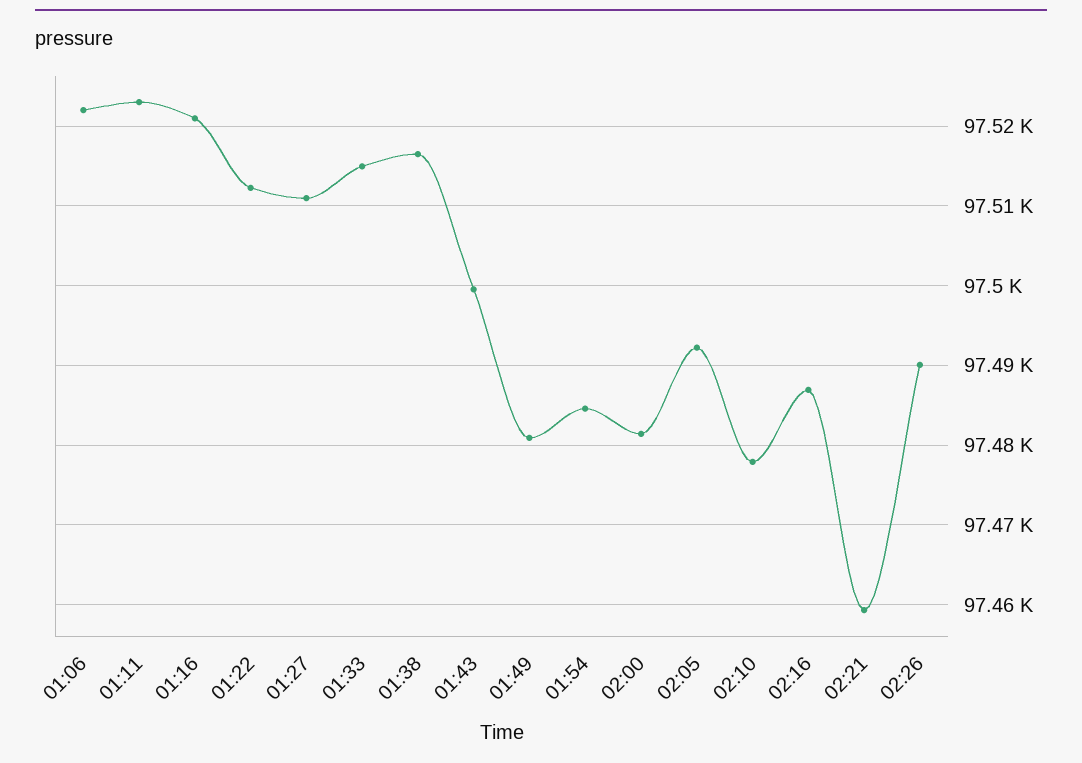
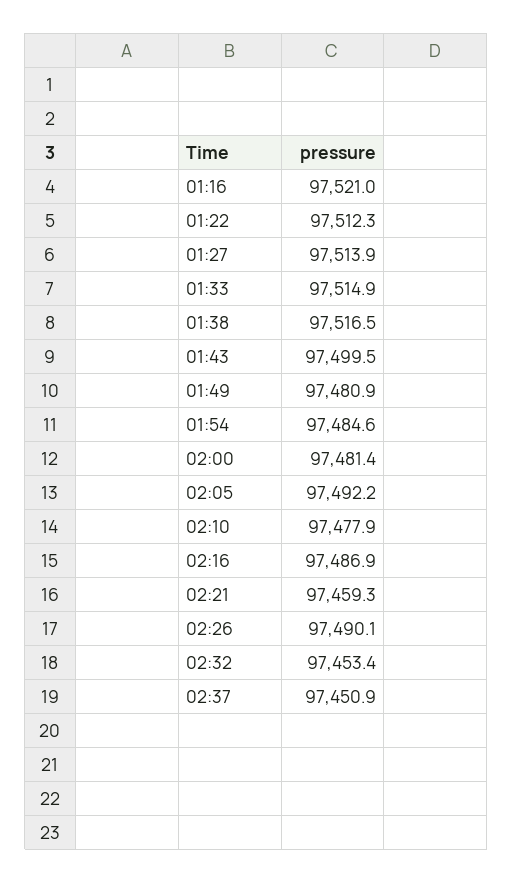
01:06: 97522 -> none
01:11: 97523 -> none
01:27: 97511 -> 97513.9
02:32: none -> 97453.4
02:37: none -> 97450.9

